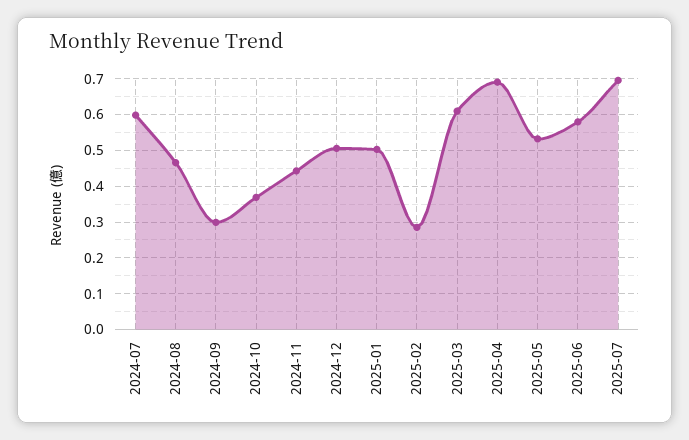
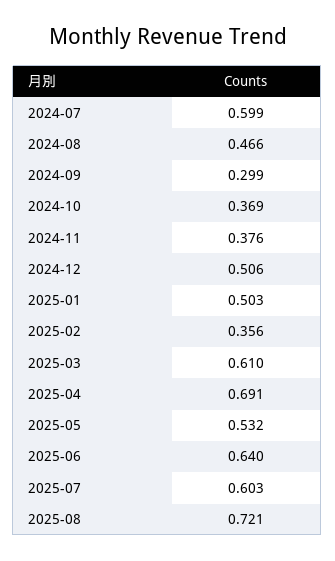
2024-11: 0.44 -> 0.376
2025-02: 0.28 -> 0.356
2025-06: 0.58 -> 0.64
2025-07: 0.7 -> 0.603
2025-08: none -> 0.721

